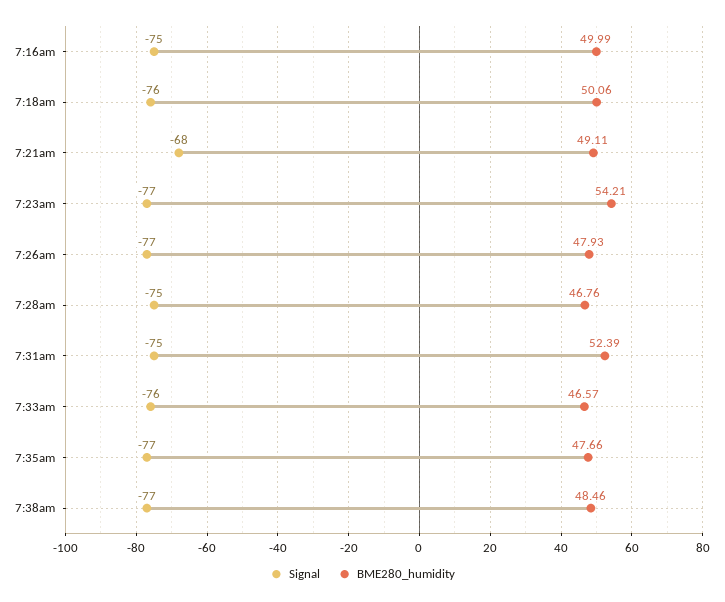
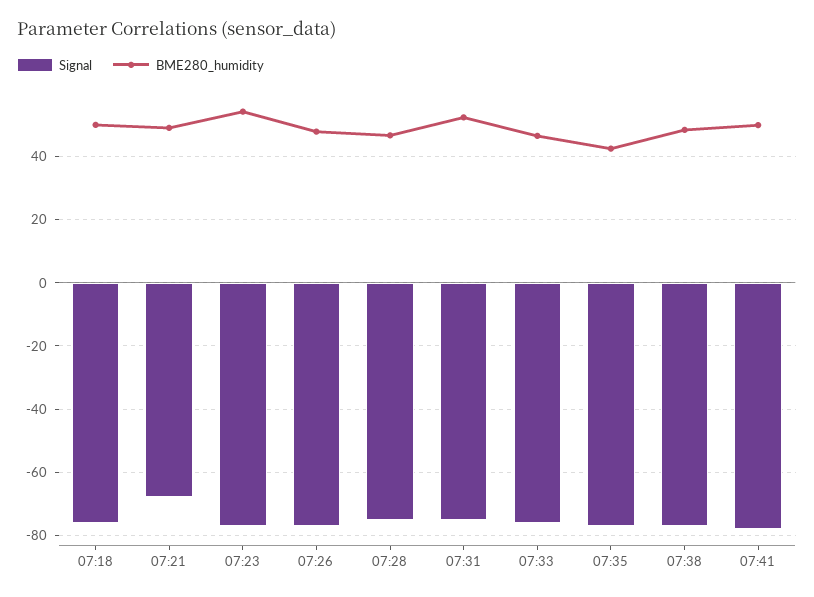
Signal, 7:16am: -75 -> none
BME280_humidity, 7:16am: 49.99 -> none
BME280_humidity, 7:35am: 47.66 -> 42
Signal, 07:41: none -> -78
BME280_humidity, 07:41: none -> 50

